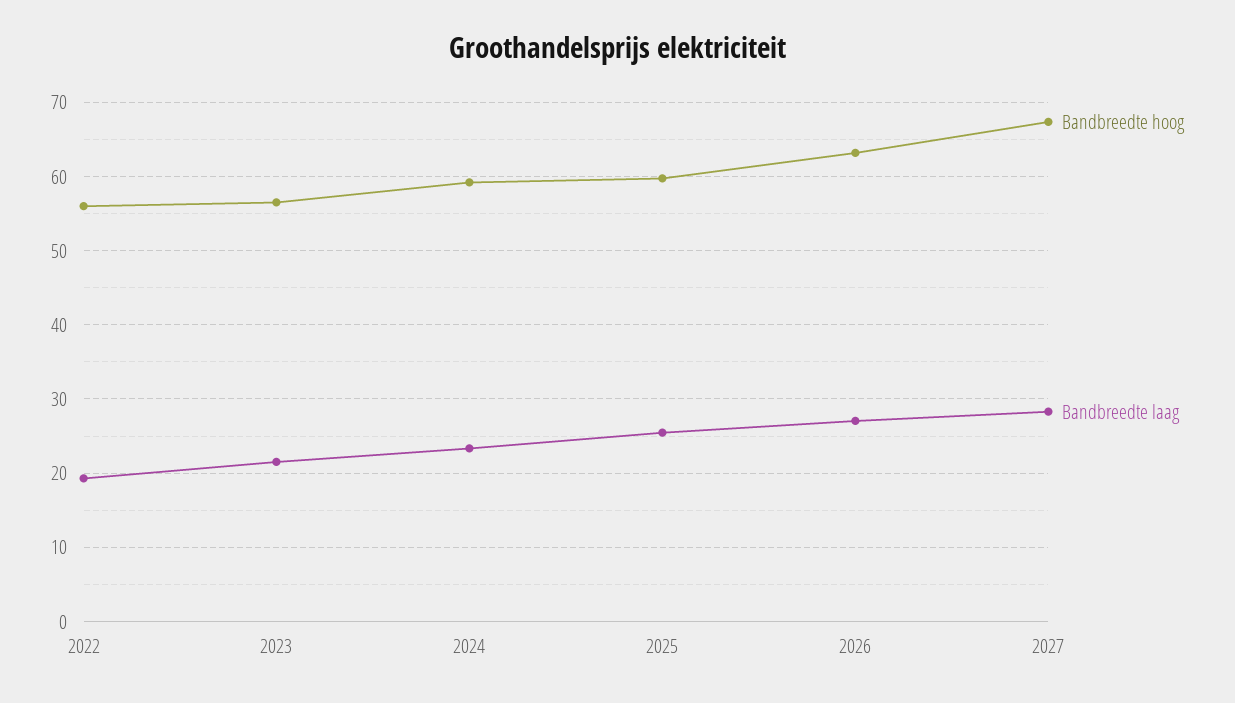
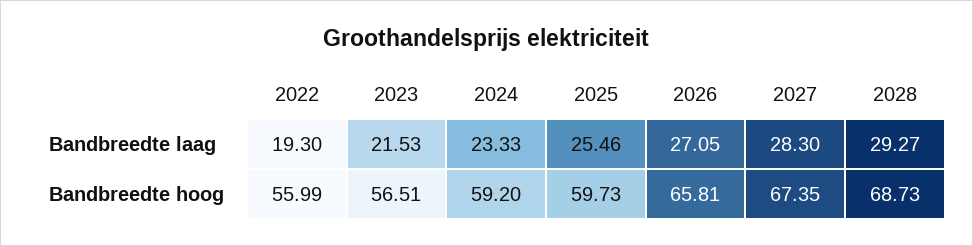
Bandbreedte hoog, 2026: 63 -> 65.81
Bandbreedte laag, 2028: none -> 29.27
Bandbreedte hoog, 2028: none -> 68.73

